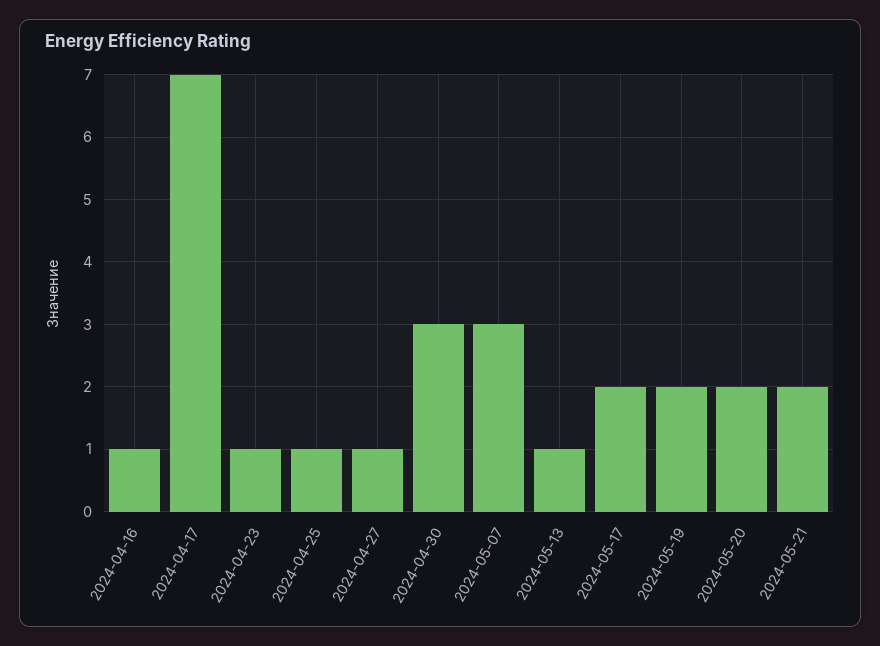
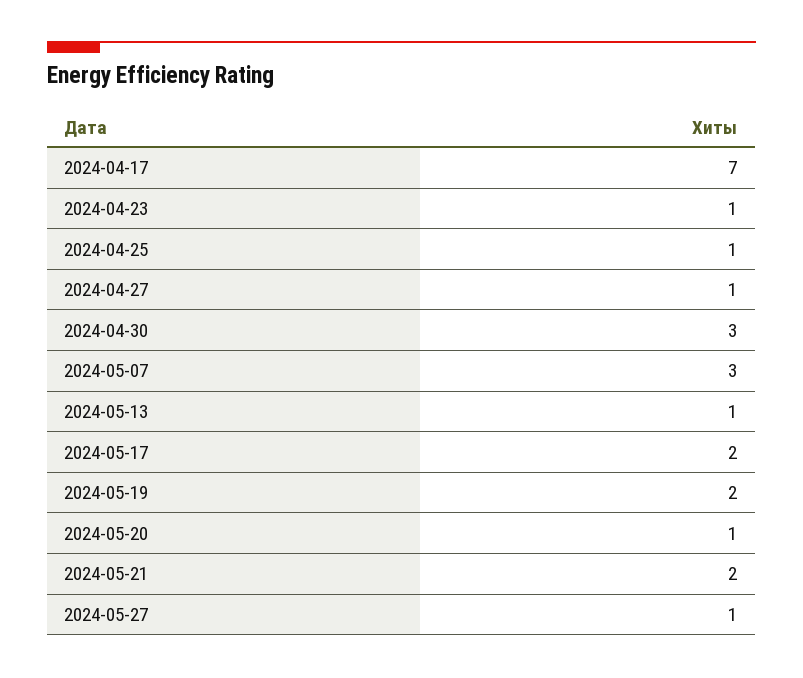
2024-04-16: 1 -> none
2024-05-20: 2 -> 1
2024-05-27: none -> 1

